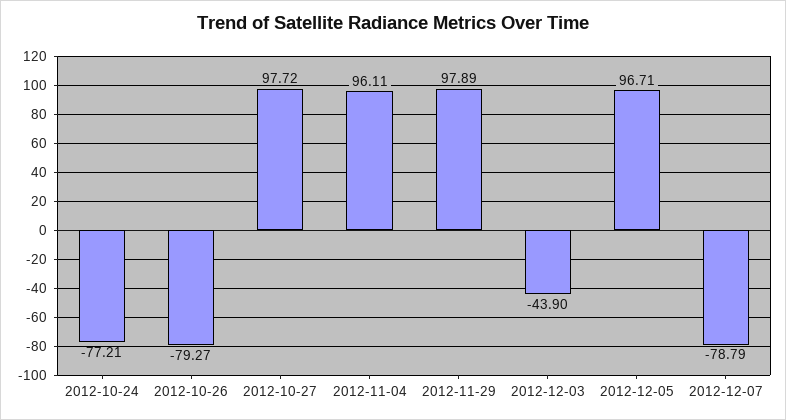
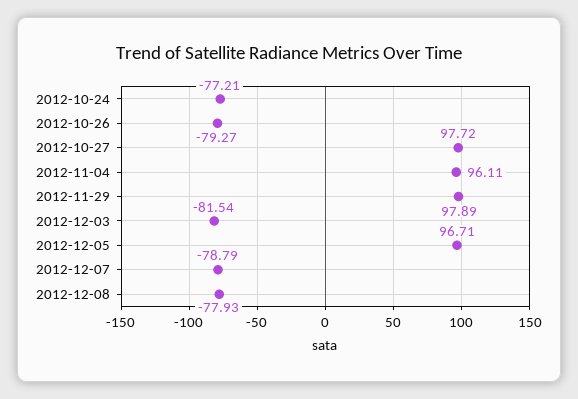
2012-12-03: -43.9 -> -81.54
2012-12-08: none -> -77.93

